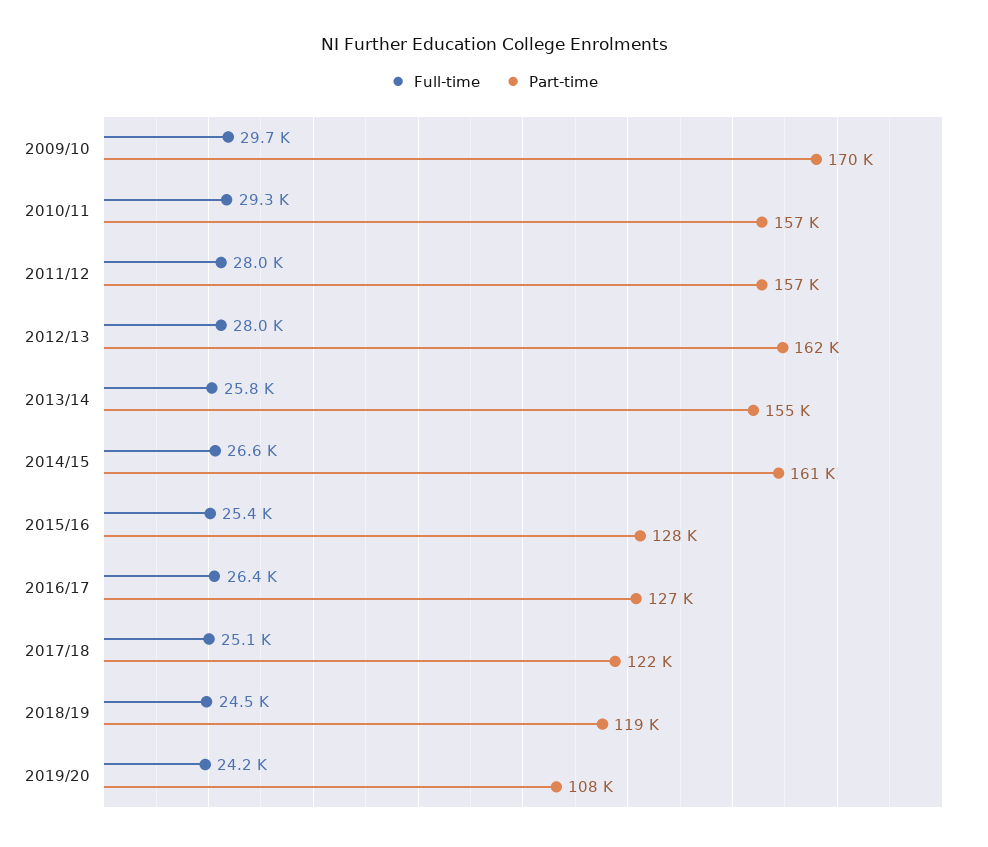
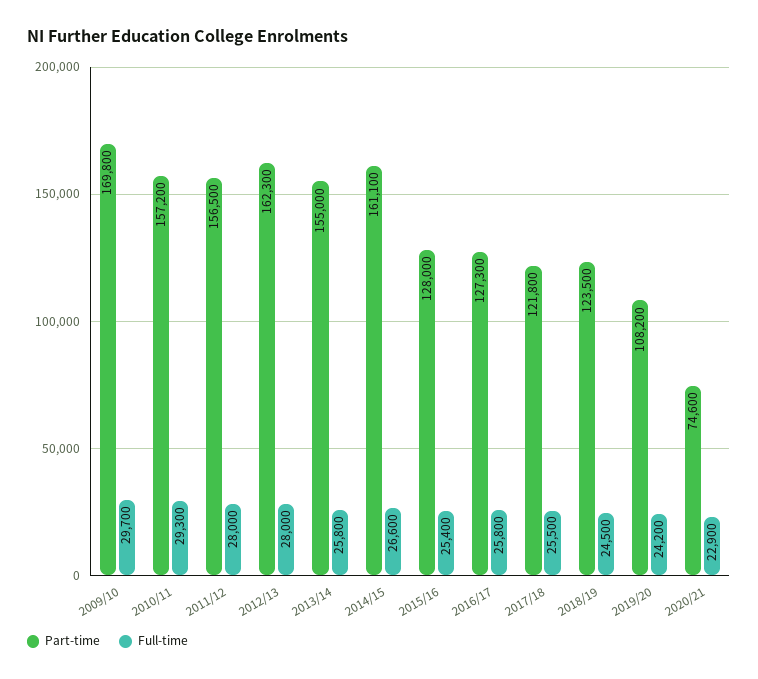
Full-time, 2016/17: 26400 -> 25800
Full-time, 2017/18: 25100 -> 25500
Part-time, 2018/19: 119000 -> 123500
Part-time, 2020/21: none -> 74600
Full-time, 2020/21: none -> 22900

